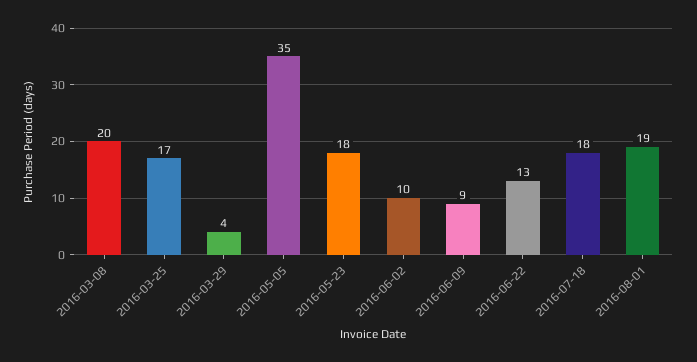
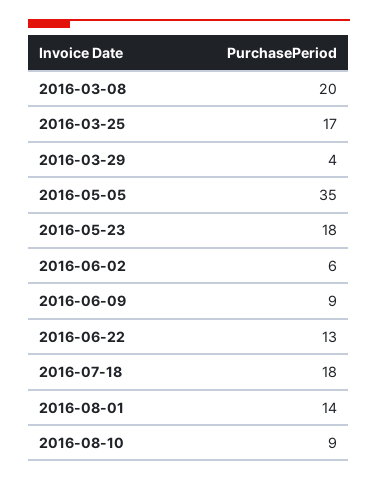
2016-06-02: 10 -> 6
2016-08-01: 19 -> 14
2016-08-10: none -> 9

